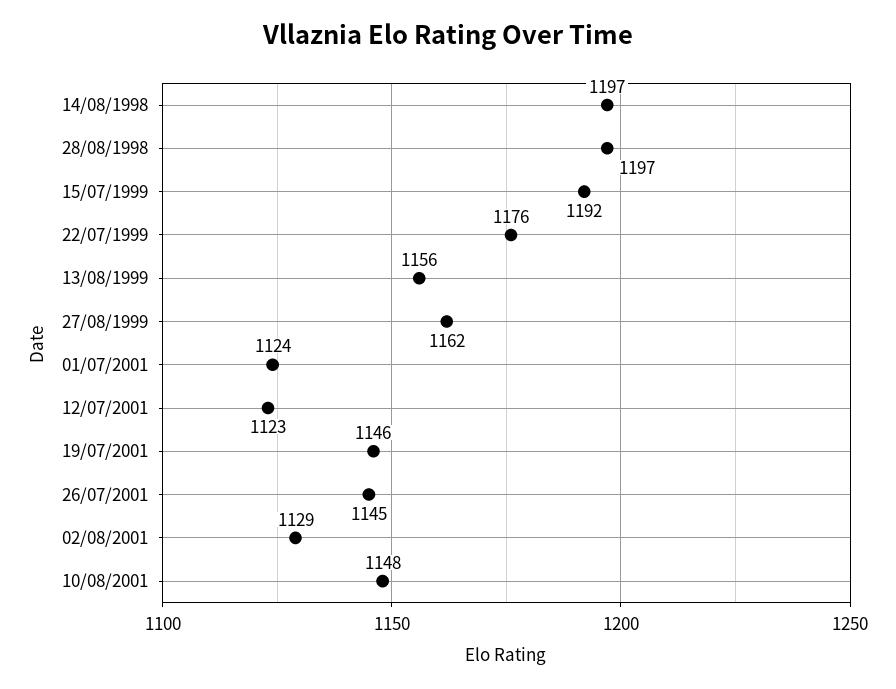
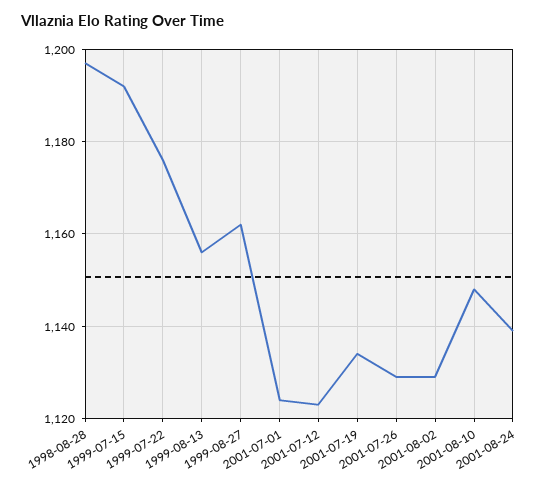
14/08/1998: 1197 -> none
19/07/2001: 1146 -> 1135
26/07/2001: 1145 -> 1130
2001-08-24: none -> 1140

